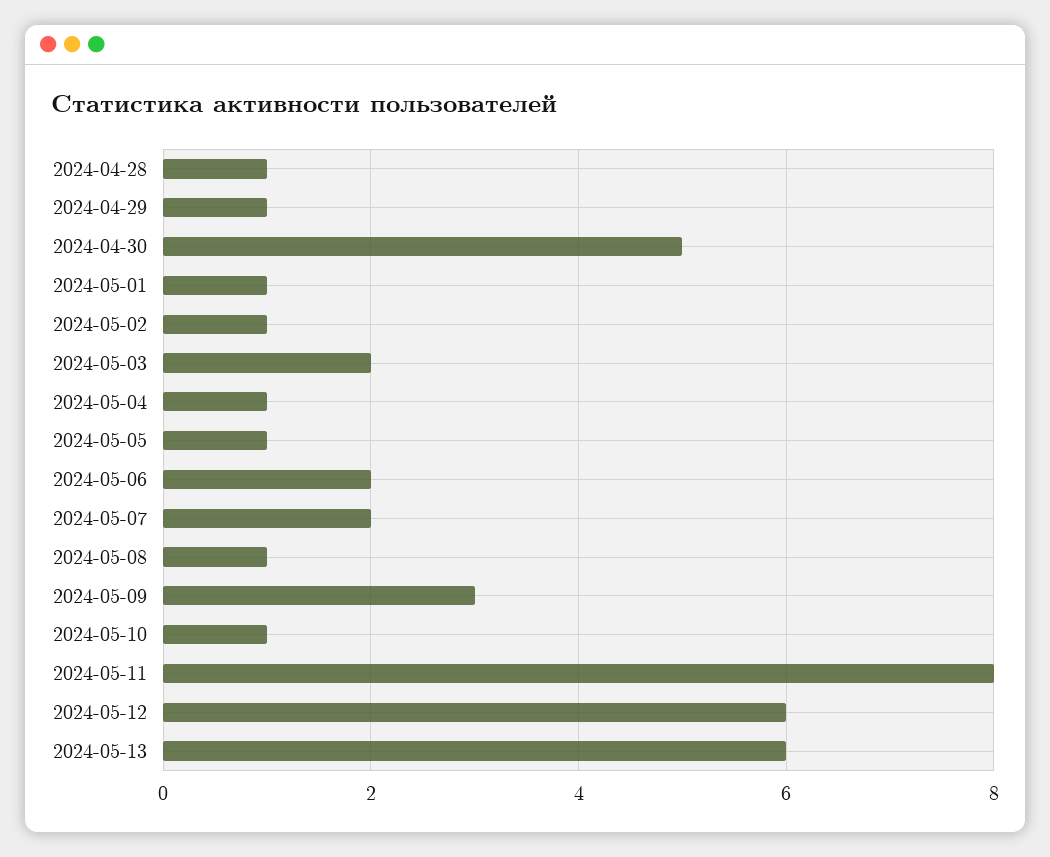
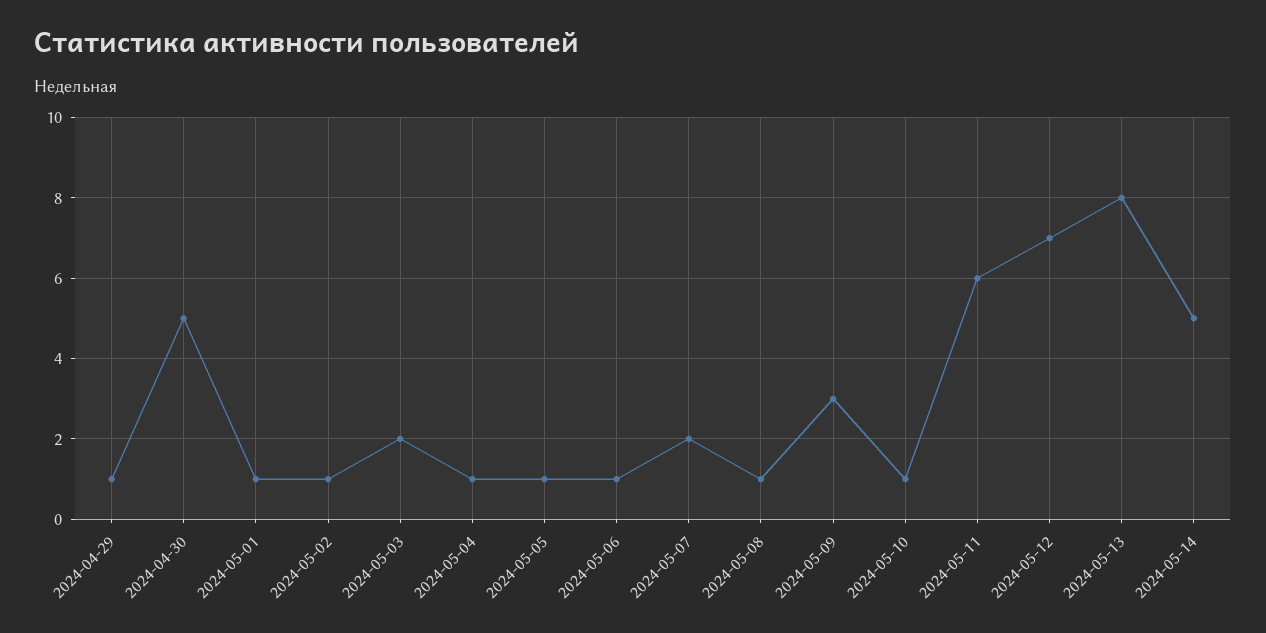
2024-04-28: 1 -> none
2024-05-06: 2 -> 1
2024-05-11: 8 -> 6
2024-05-12: 6 -> 7
2024-05-13: 6 -> 8
2024-05-14: none -> 5

